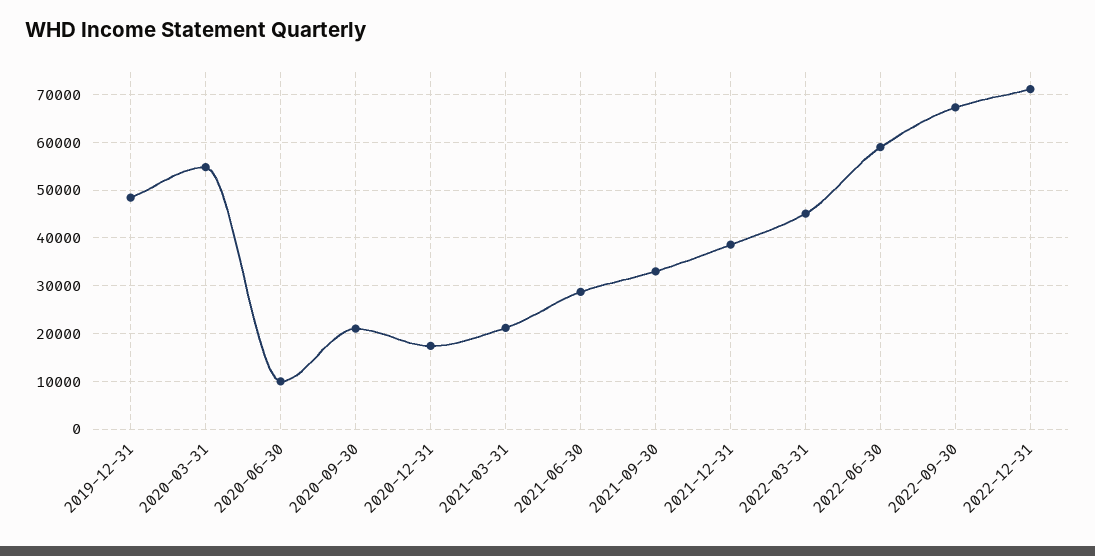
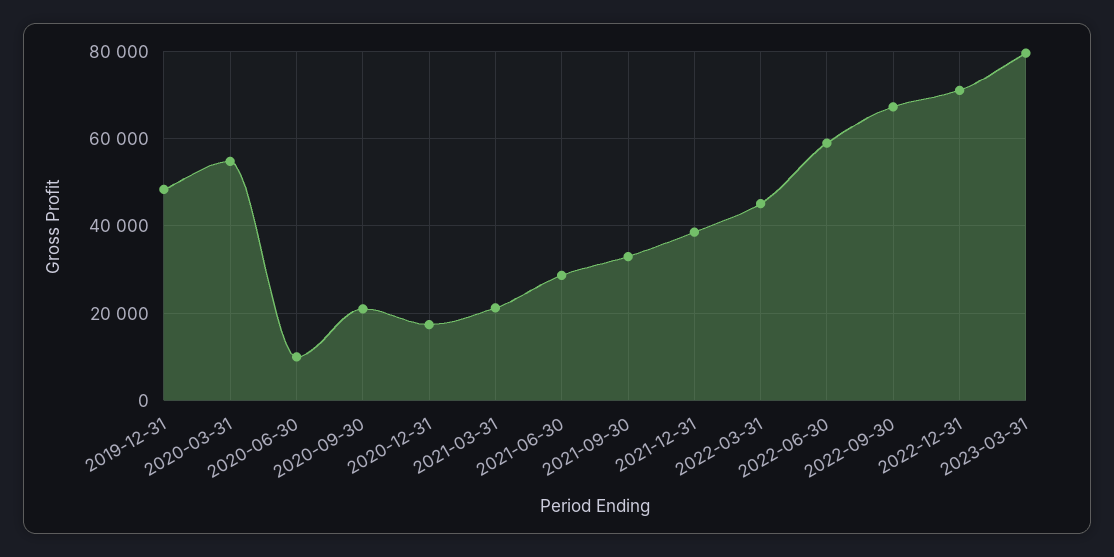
2023-03-31: none -> 80000

